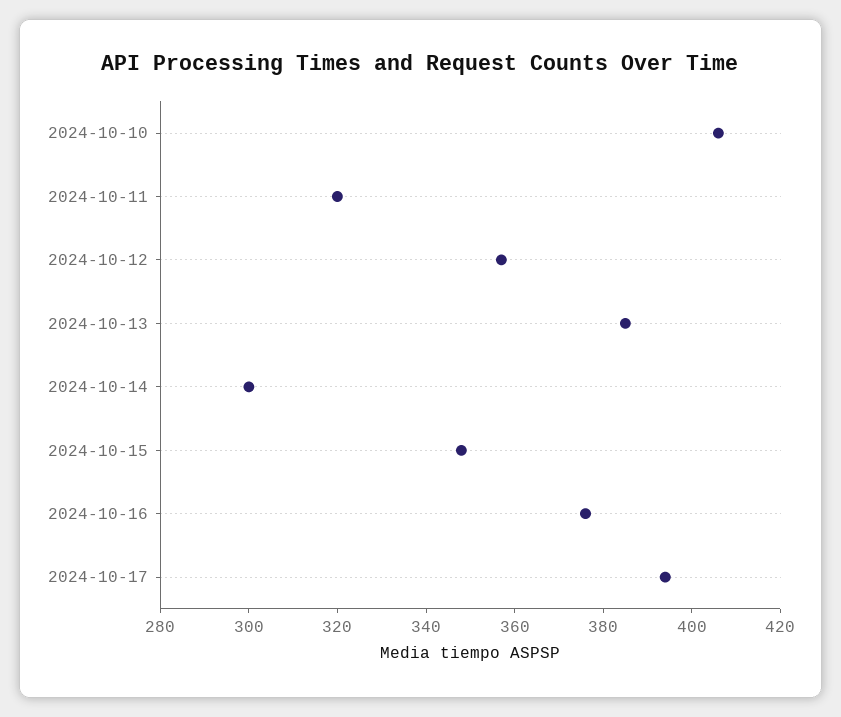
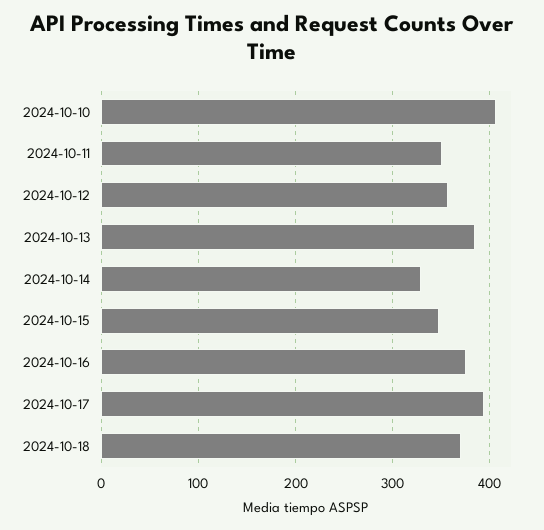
2024-10-11: 320 -> 350
2024-10-14: 300 -> 330
2024-10-18: none -> 370

